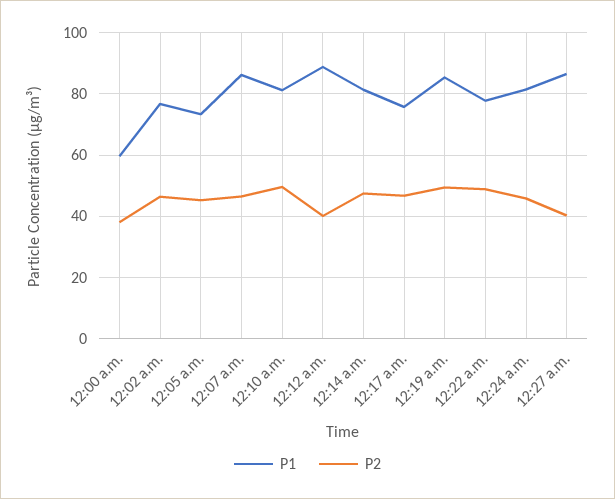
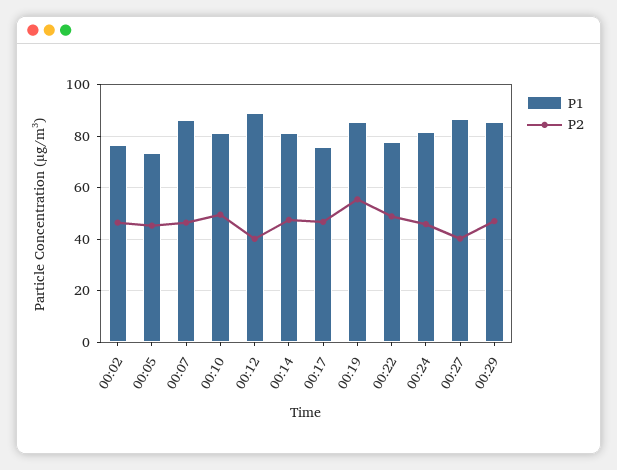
P1, 12:00 a.m.: 60 -> none
P2, 12:00 a.m.: 38 -> none
P2, 12:19 a.m.: 50 -> 55
P1, 00:29: none -> 85
P2, 00:29: none -> 47.5

